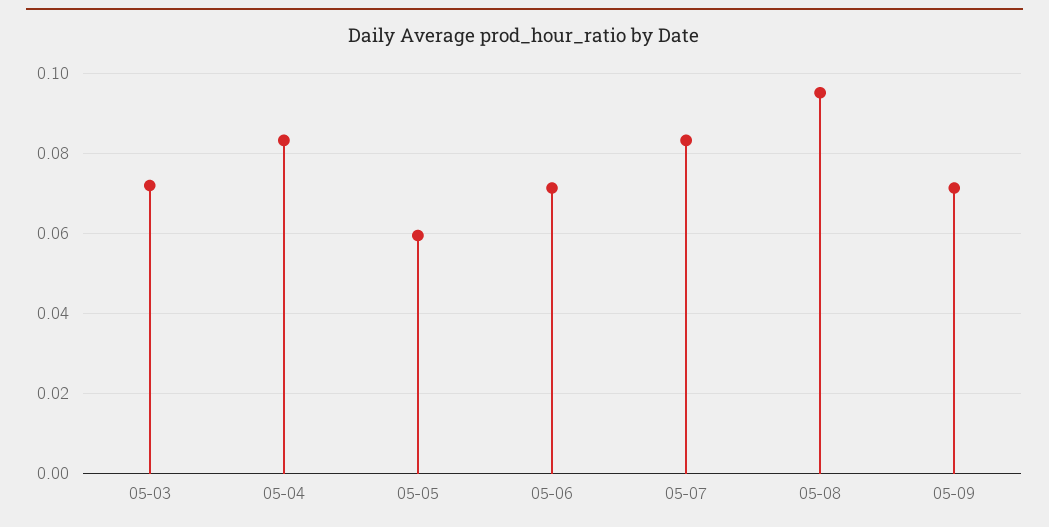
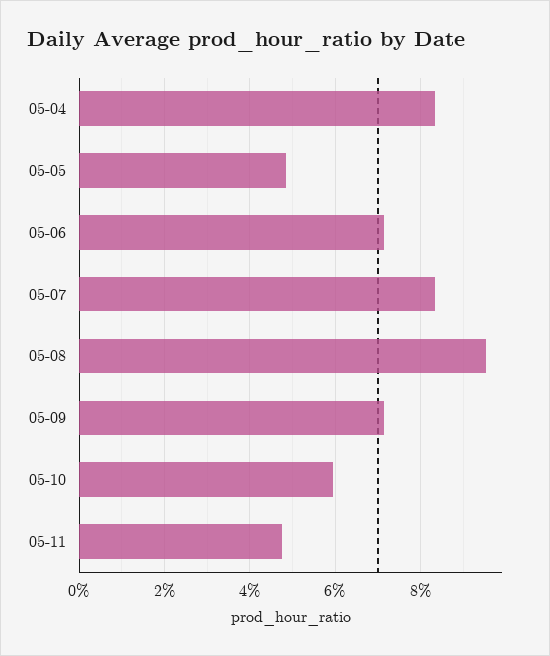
05-03: 0.072 -> none
05-05: 0.06 -> 0.048
05-10: none -> 0.06
05-11: none -> 0.048

